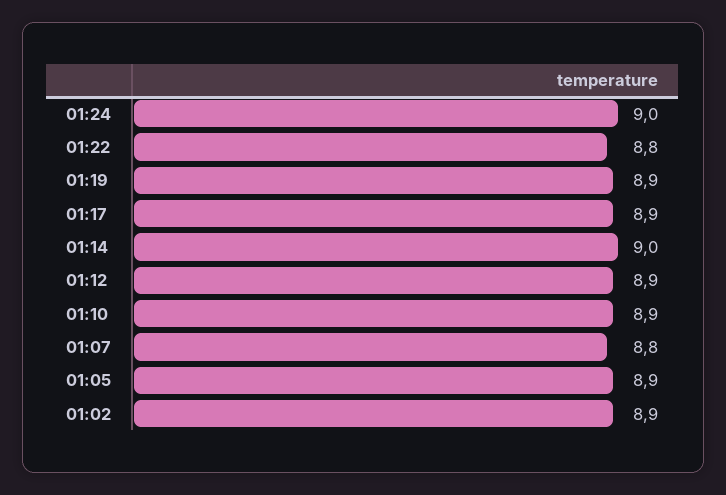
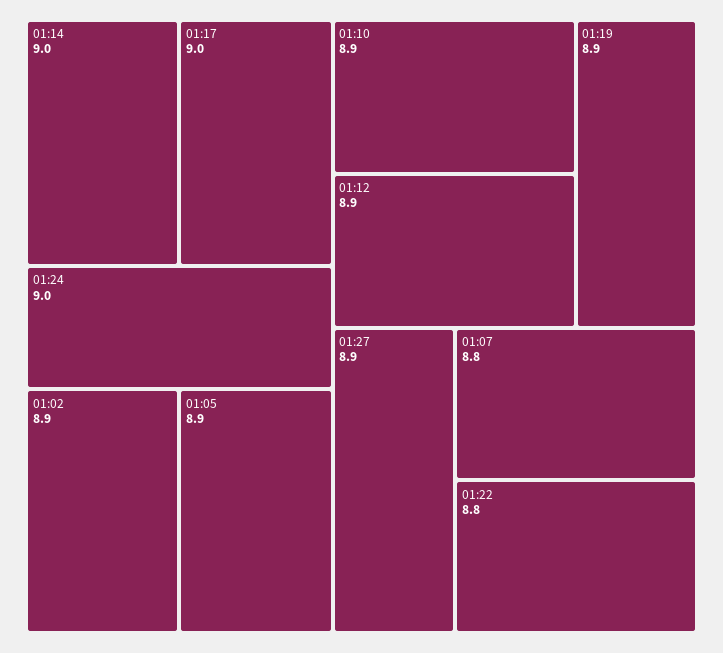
01:17: 8.9 -> 9
01:27: none -> 8.9

